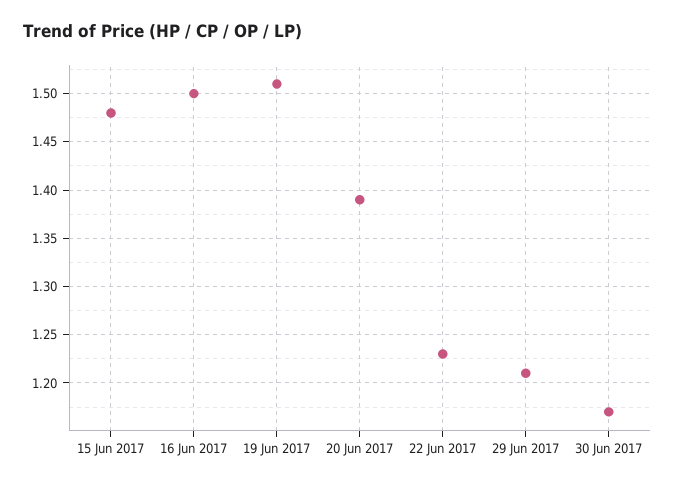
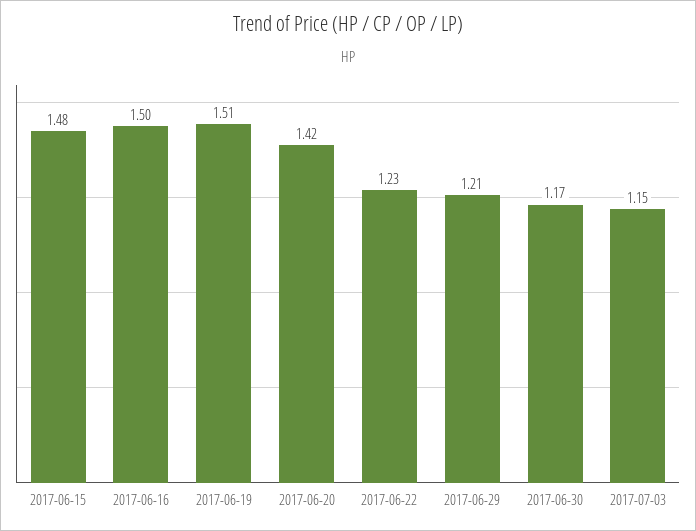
20 Jun 2017: 1.39 -> 1.42
2017-07-03: none -> 1.15

